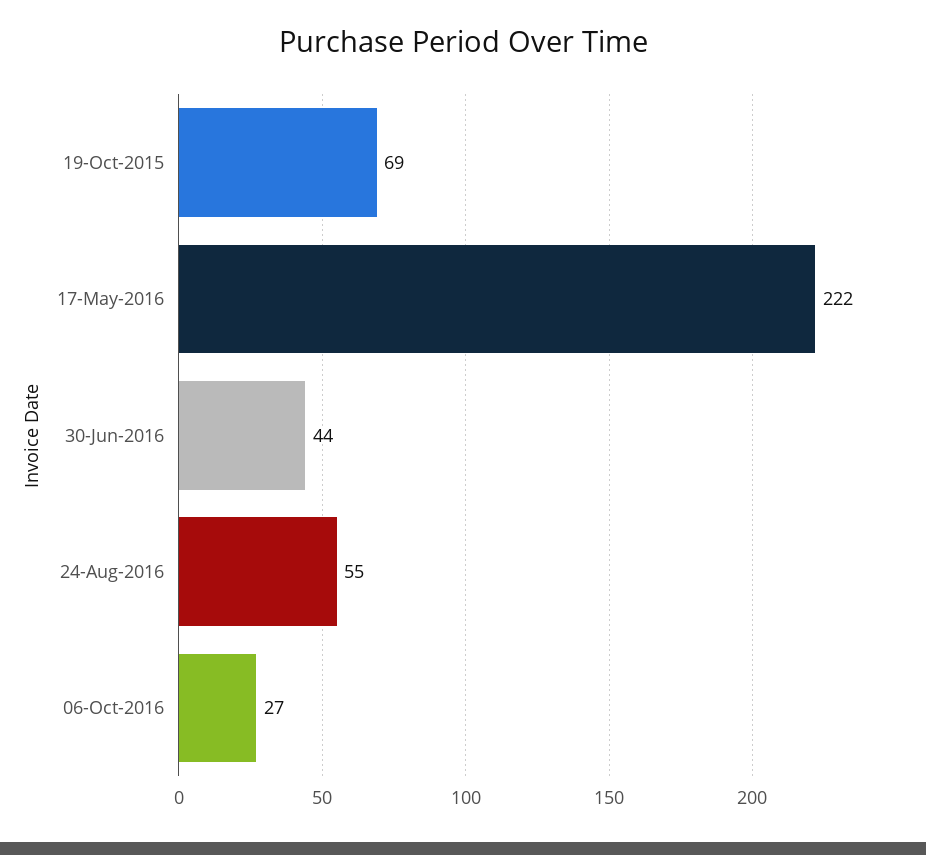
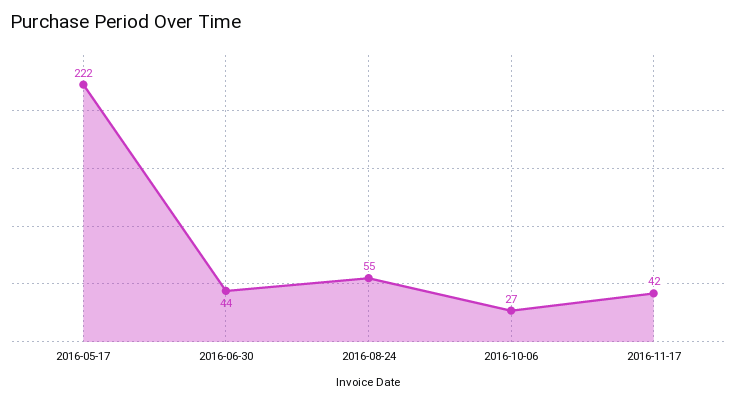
19-Oct-2015: 69 -> none
2016-11-17: none -> 42

